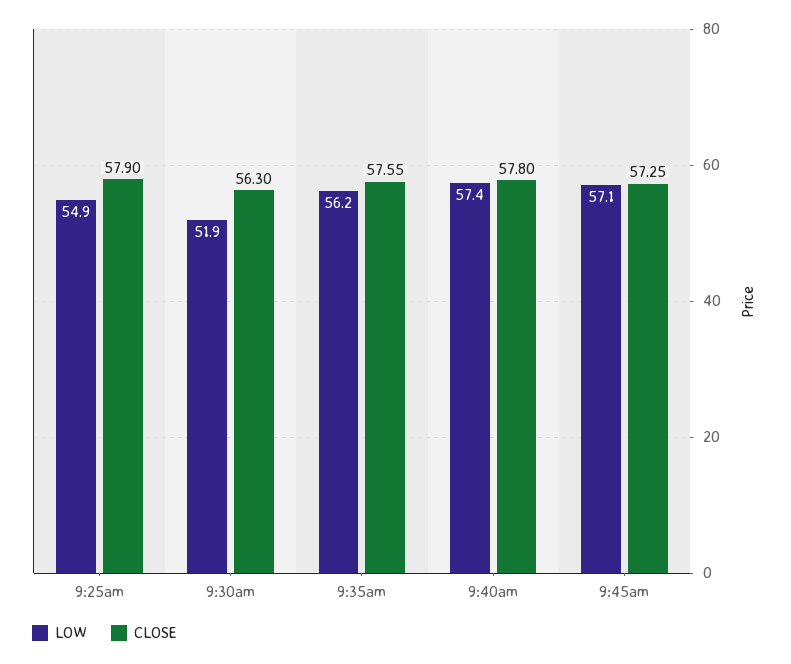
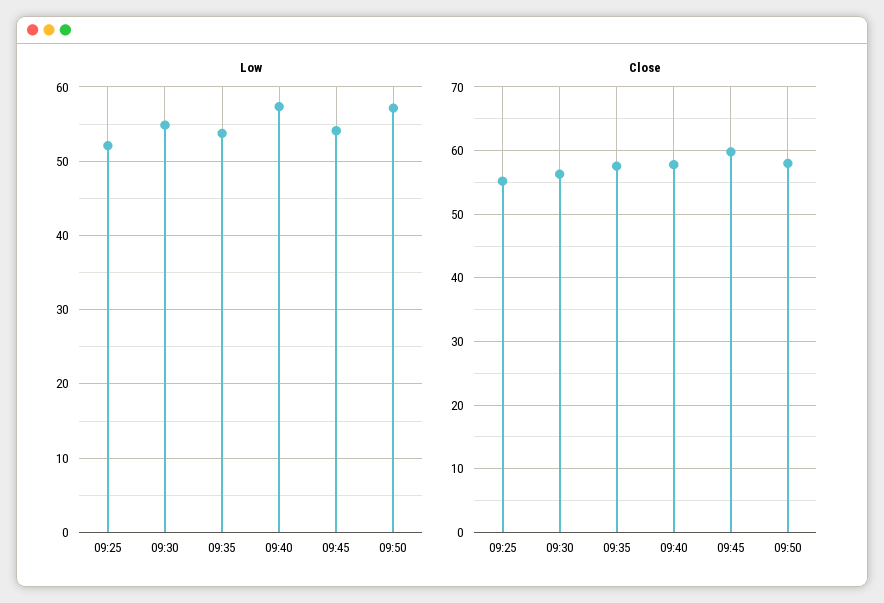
LOW, 9:25am: 54.9 -> 52
CLOSE, 9:25am: 57.9 -> 55
LOW, 9:30am: 51.9 -> 55
LOW, 9:35am: 56.2 -> 54
LOW, 9:45am: 57.1 -> 54
CLOSE, 9:45am: 57.25 -> 60
LOW, 09:50: none -> 57
CLOSE, 09:50: none -> 58

